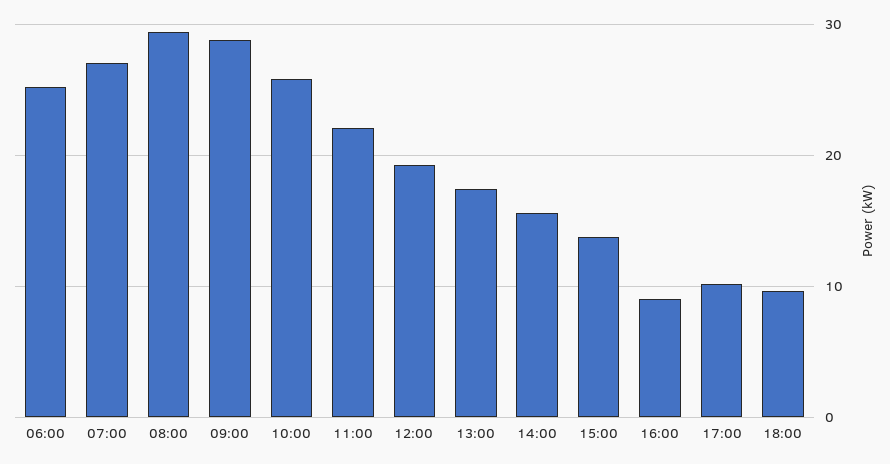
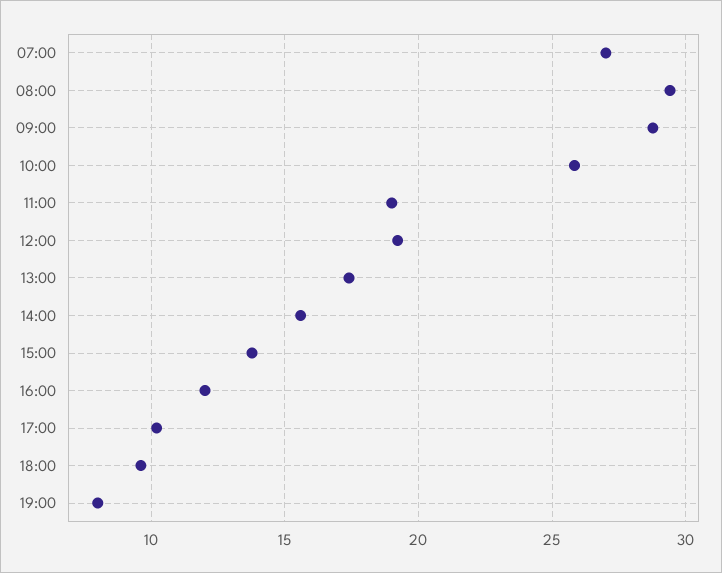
06:00: 25 -> none
11:00: 22 -> 19
16:00: 9 -> 12
19:00: none -> 8

